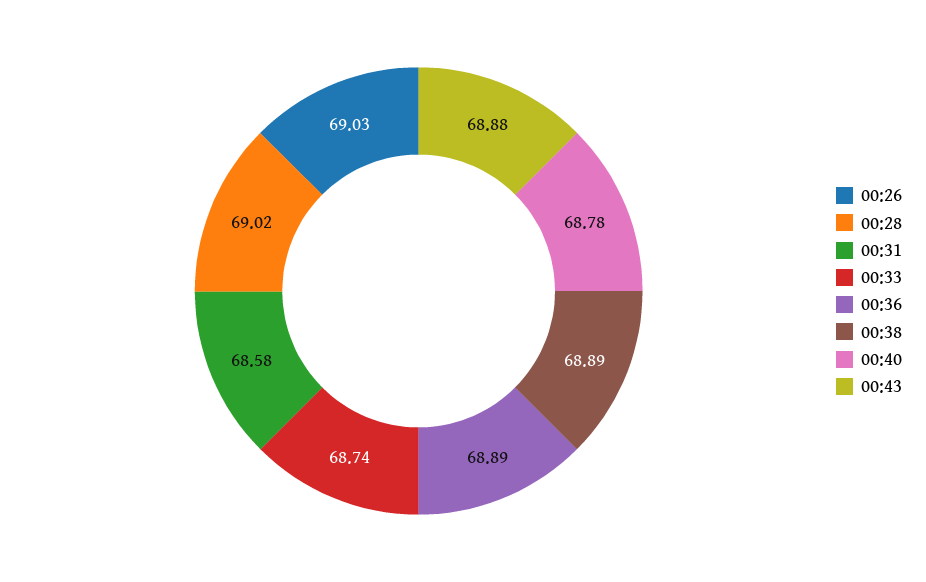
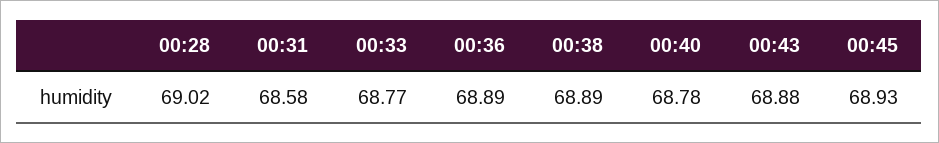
00:26: 69.03 -> none
00:33: 68.74 -> 68.77
00:45: none -> 68.93

